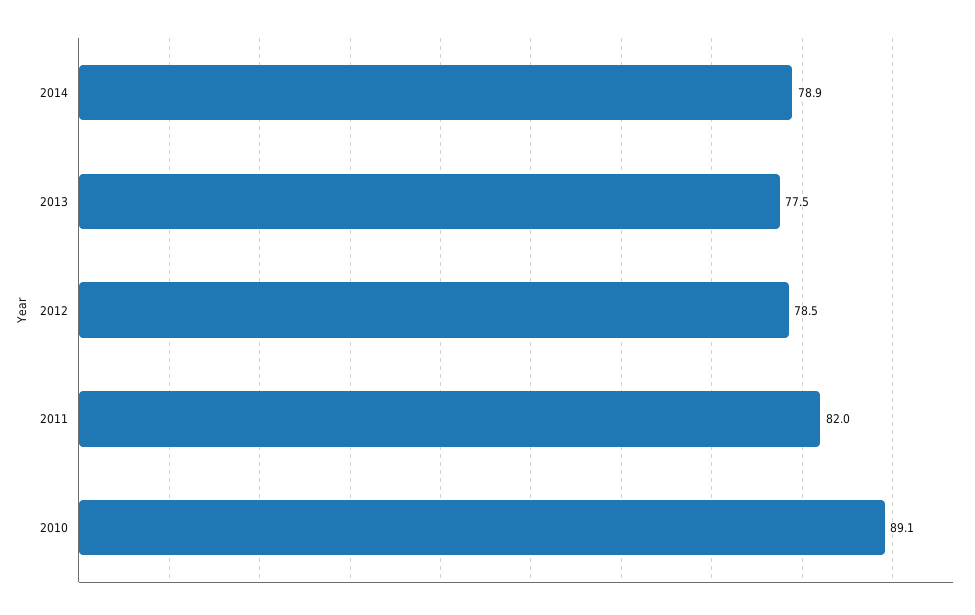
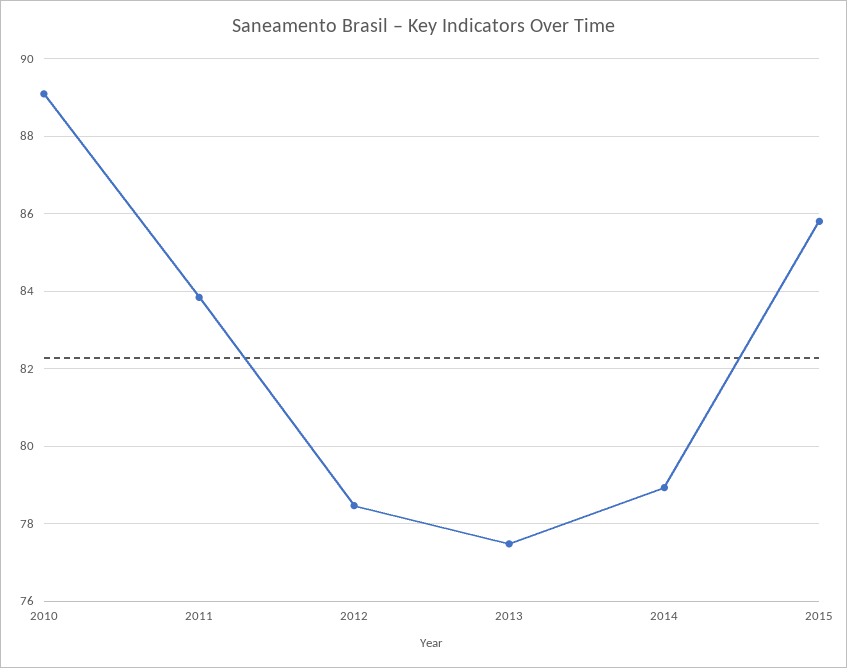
2011: 82 -> 83.8
2015: none -> 85.8

